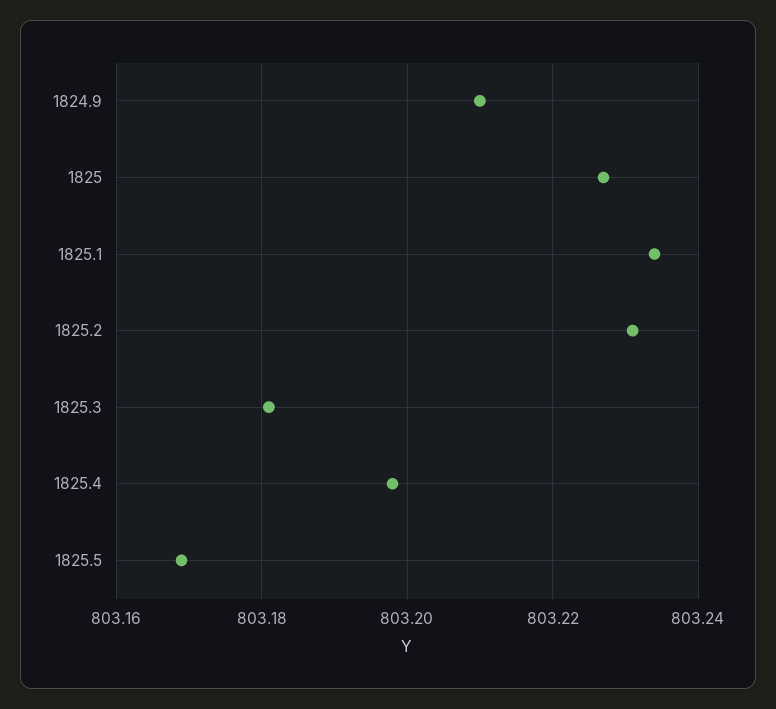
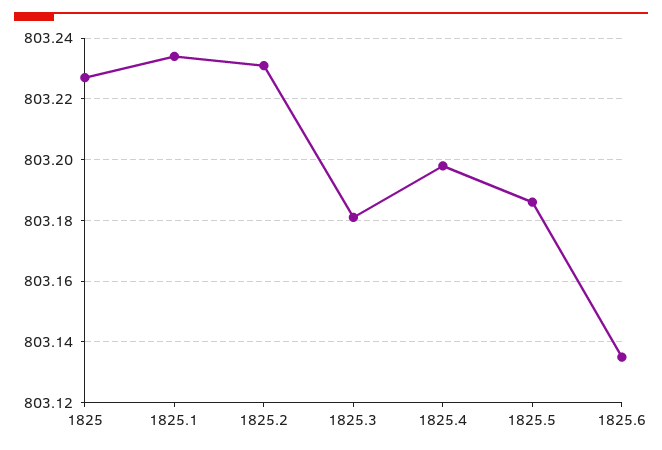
1824.9: 803.21 -> none
1825.5: 803.17 -> 803.185
1825.6: none -> 803.135

